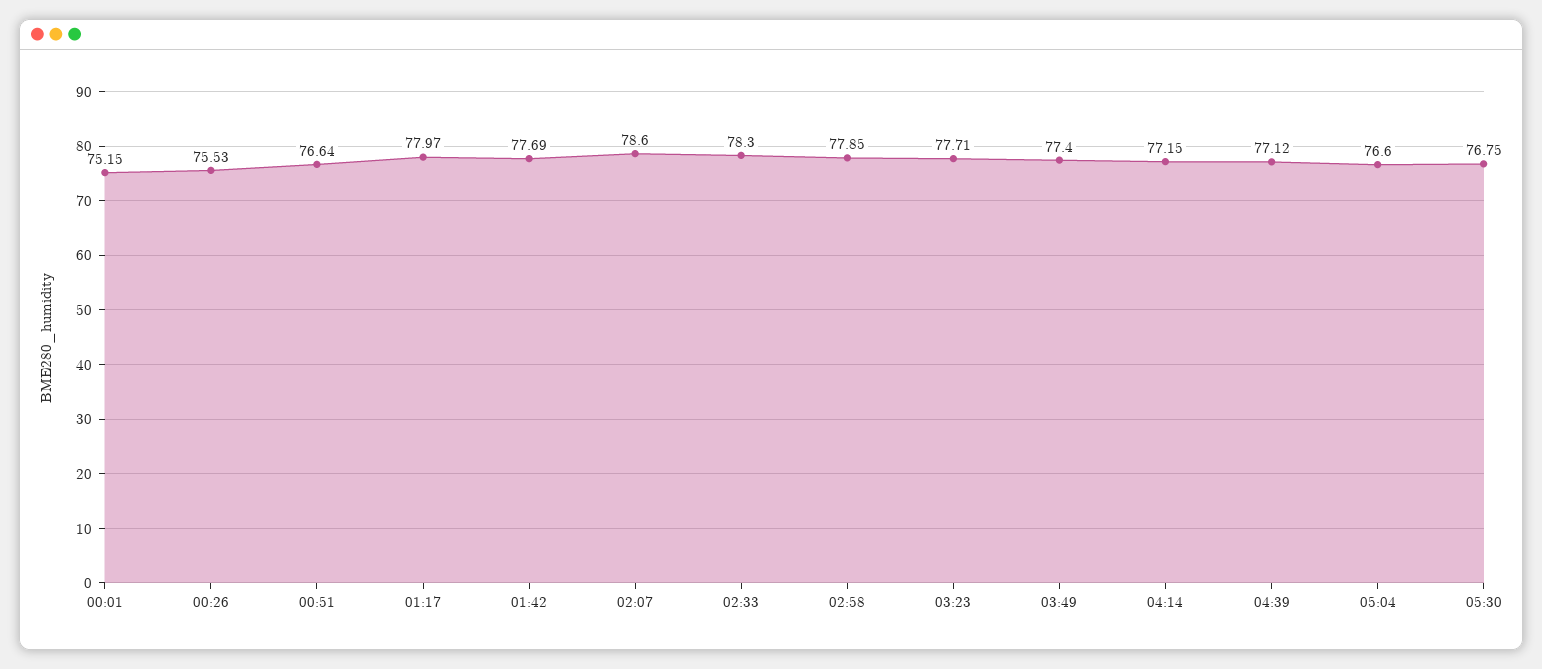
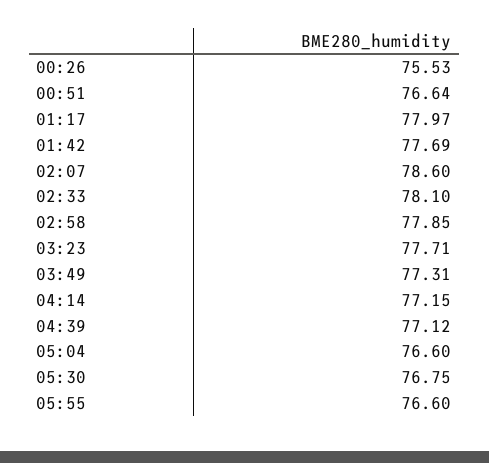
00:01: 75.15 -> none
02:33: 78.3 -> 78.1
03:49: 77.4 -> 77.31
05:55: none -> 76.6

